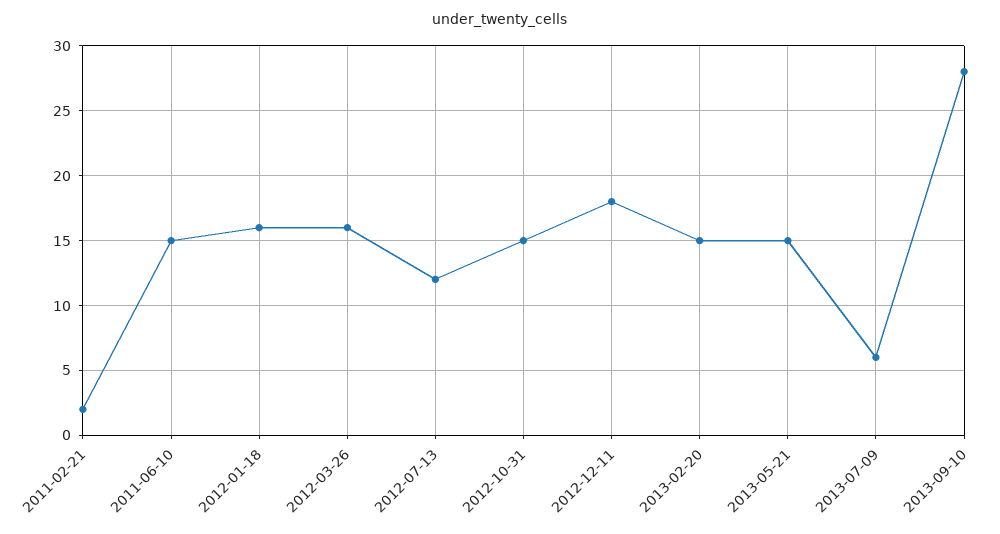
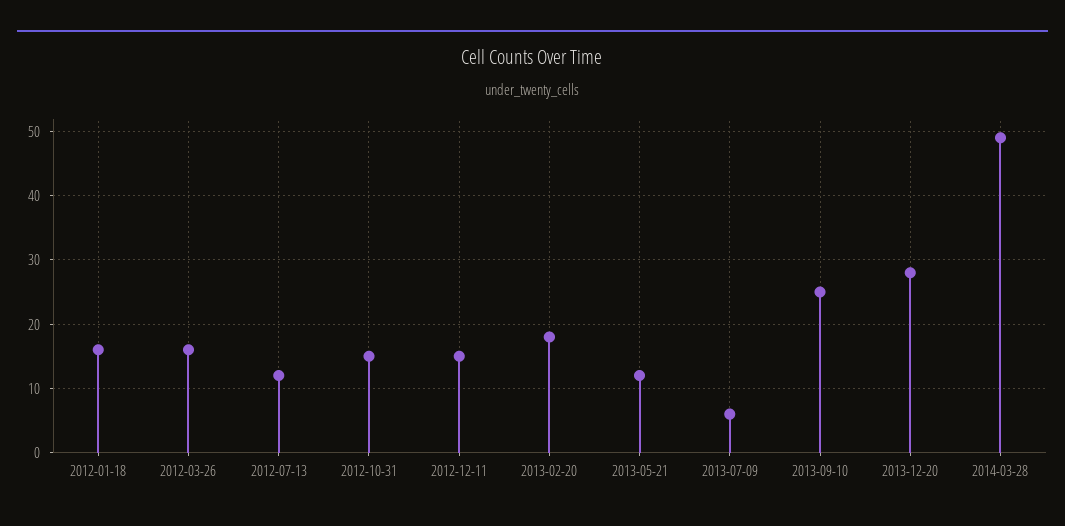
2011-02-21: 2 -> none
2011-06-10: 15 -> none
2012-12-11: 18 -> 15
2013-02-20: 15 -> 18
2013-05-21: 15 -> 12
2013-09-10: 28 -> 25
2013-12-20: none -> 28
2014-03-28: none -> 49

